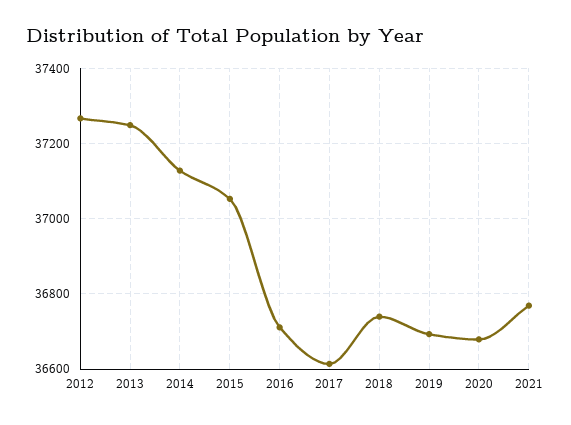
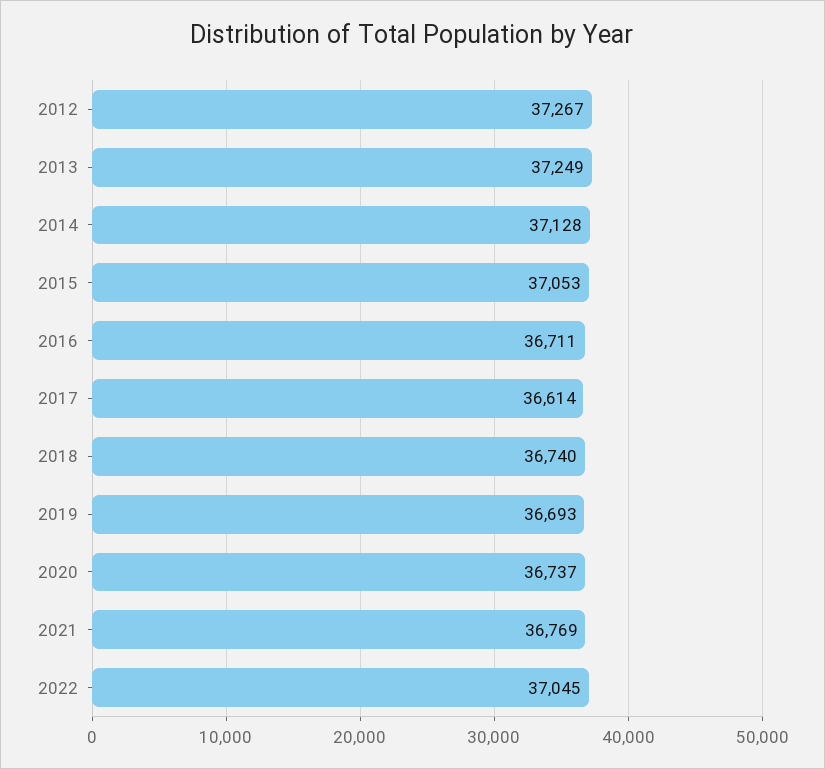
2020: 36680 -> 36737
2022: none -> 37045

